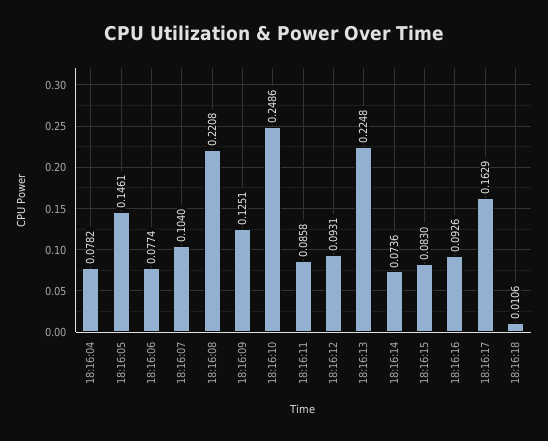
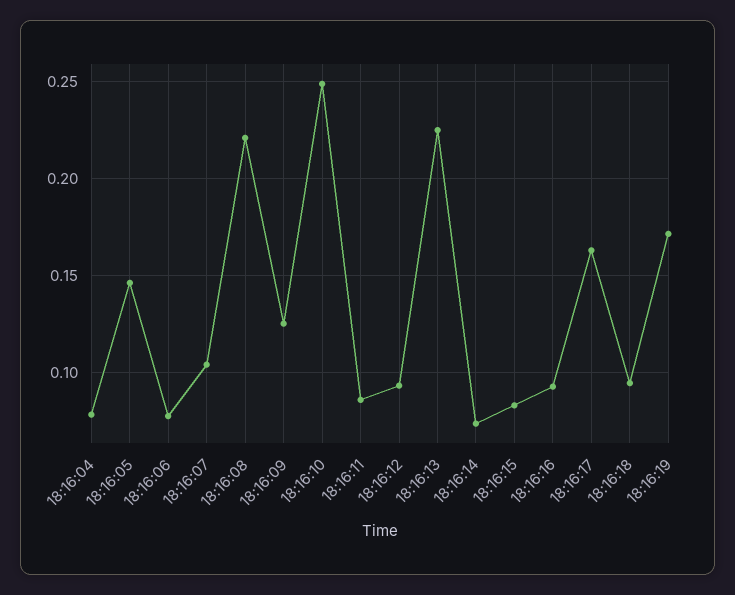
18:16:18: 0.0106 -> 0.095
18:16:19: none -> 0.17

